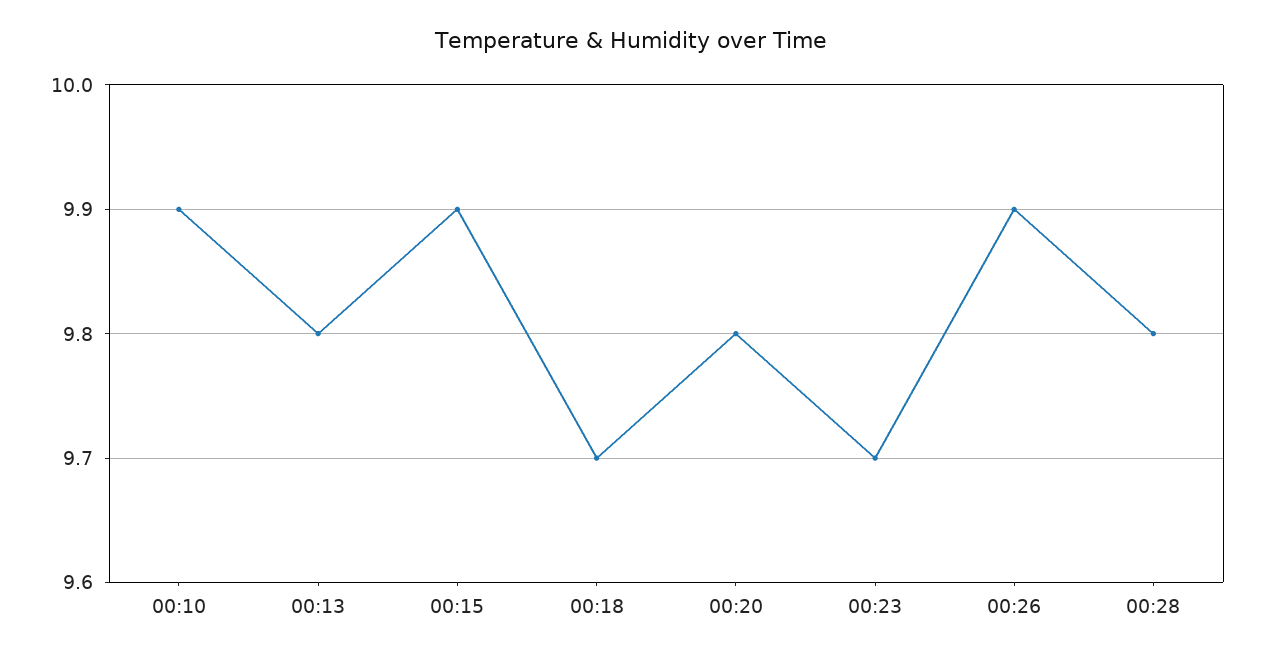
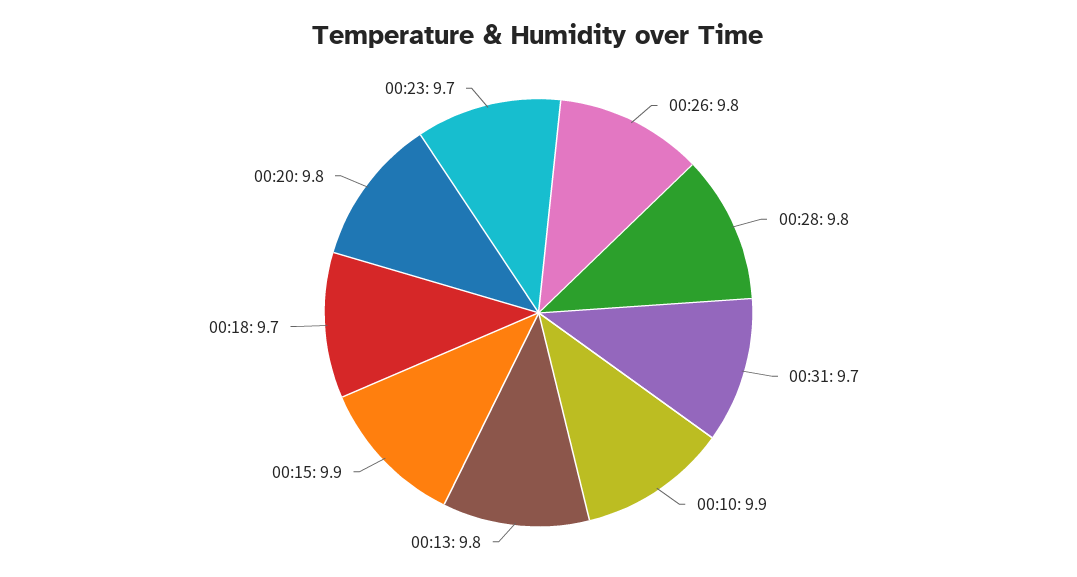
00:26: 9.9 -> 9.8
00:31: none -> 9.7

